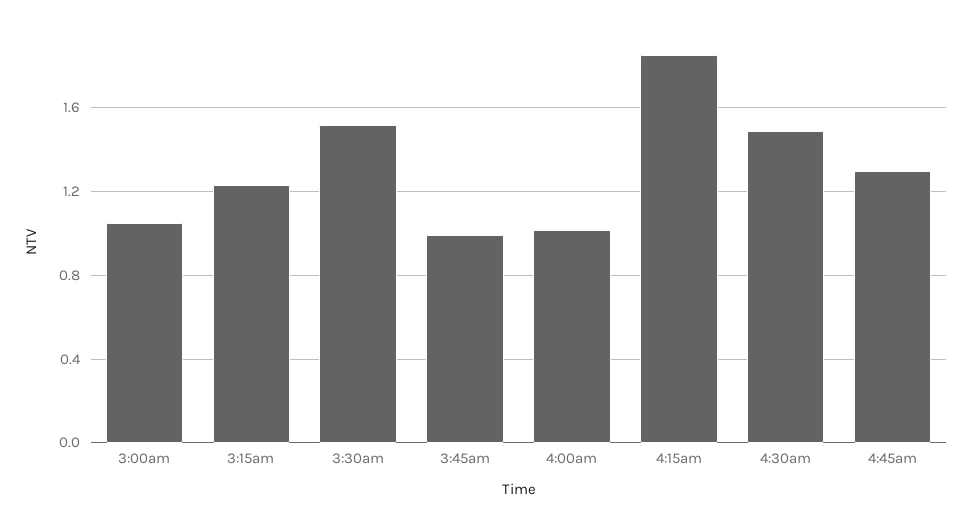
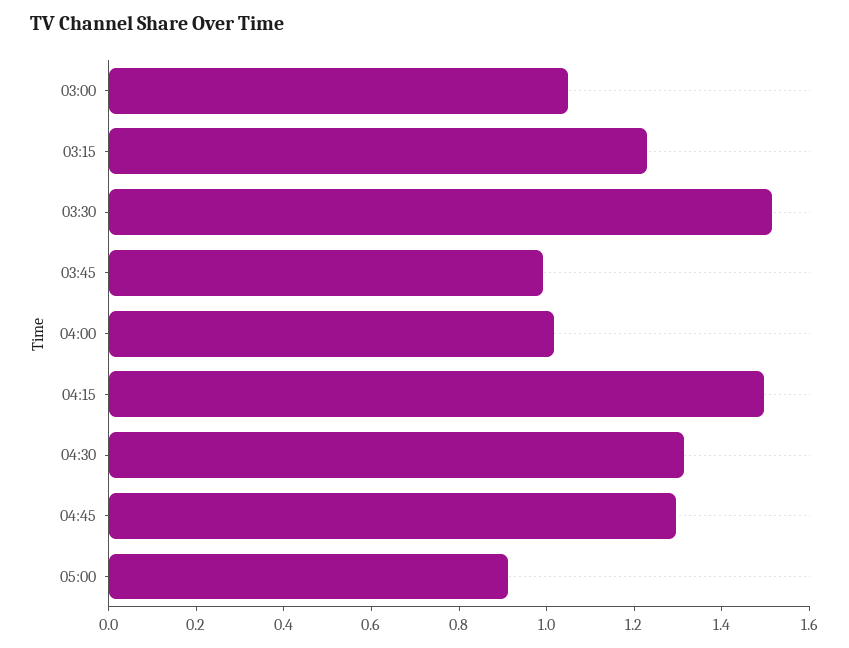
4:15am: 1.85 -> 1.5
4:30am: 1.5 -> 1.3
05:00: none -> 0.9

